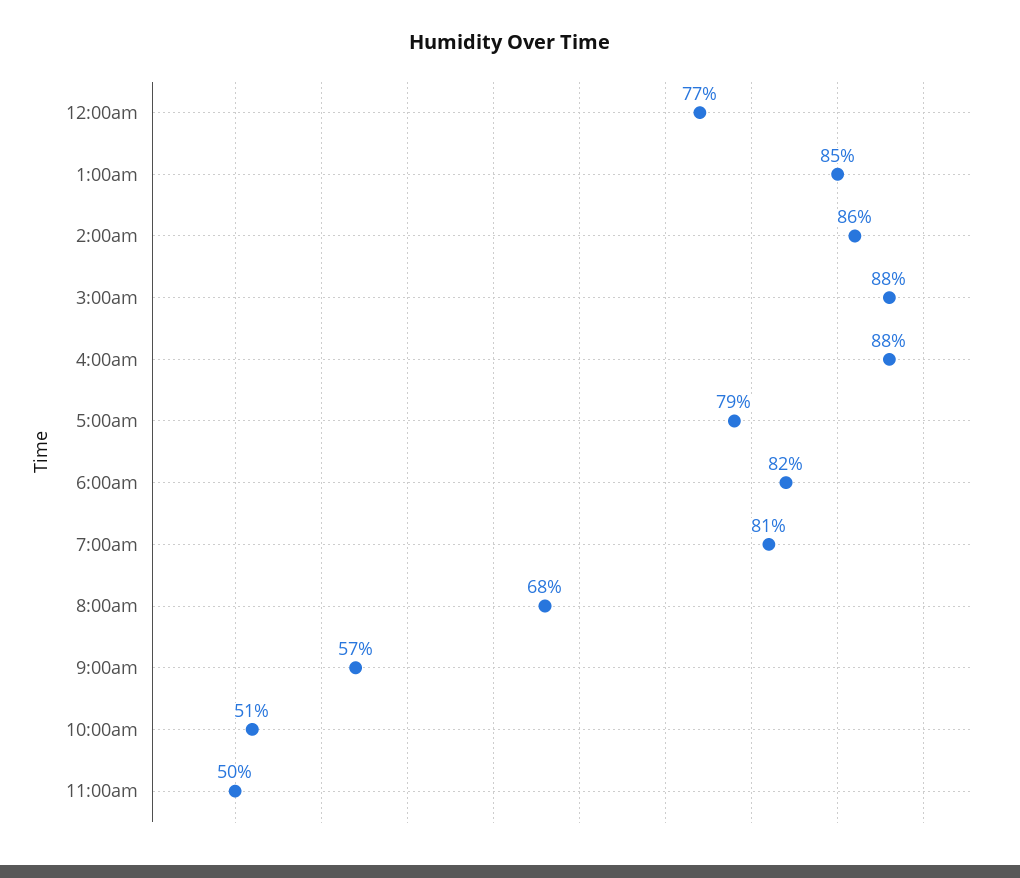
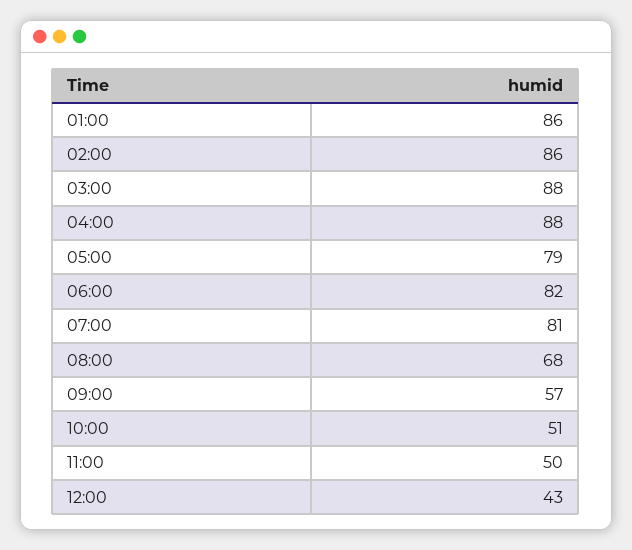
12:00am: 77 -> none
1:00am: 85 -> 86
12:00: none -> 43

